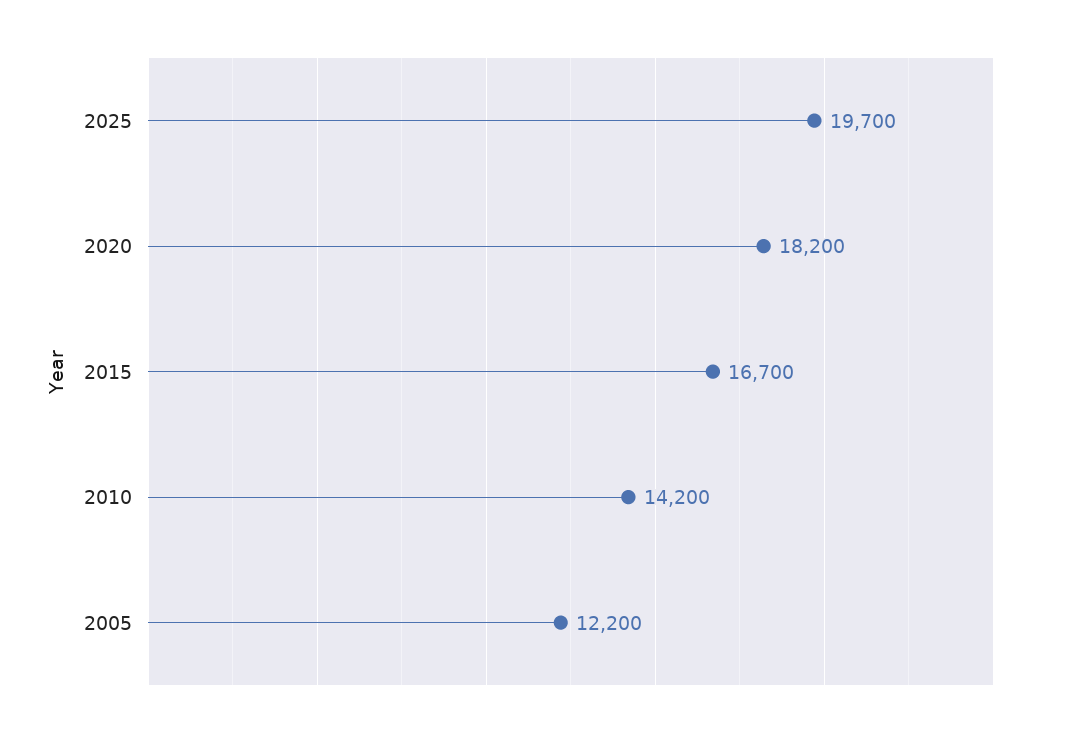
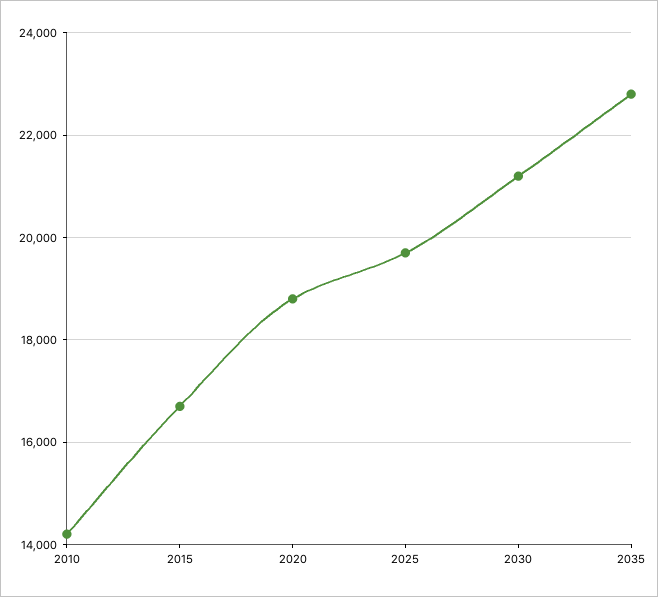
2020: 18200 -> 18800
2005: 12200 -> none
2030: none -> 21200
2035: none -> 22800

